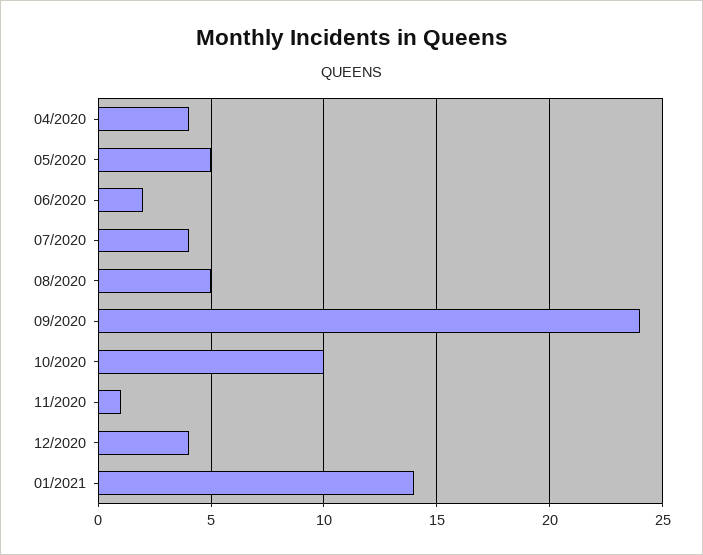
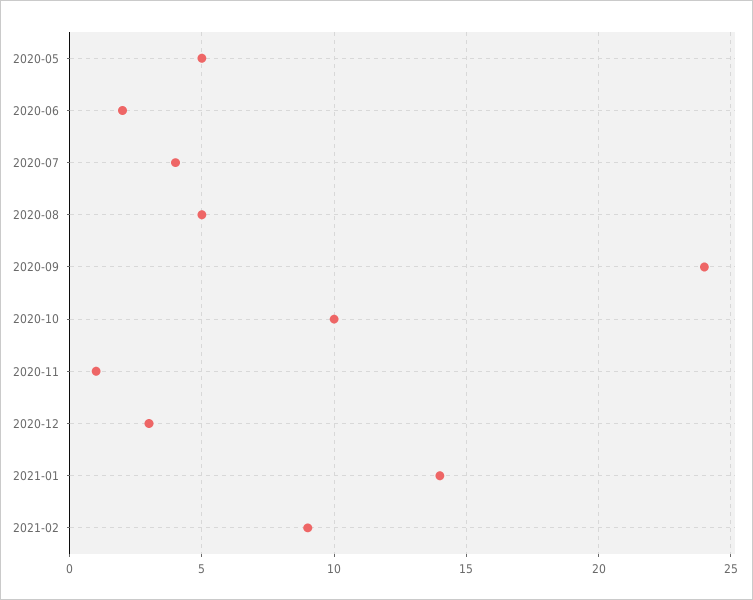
04/2020: 4 -> none
12/2020: 4 -> 3
2021-02: none -> 9

